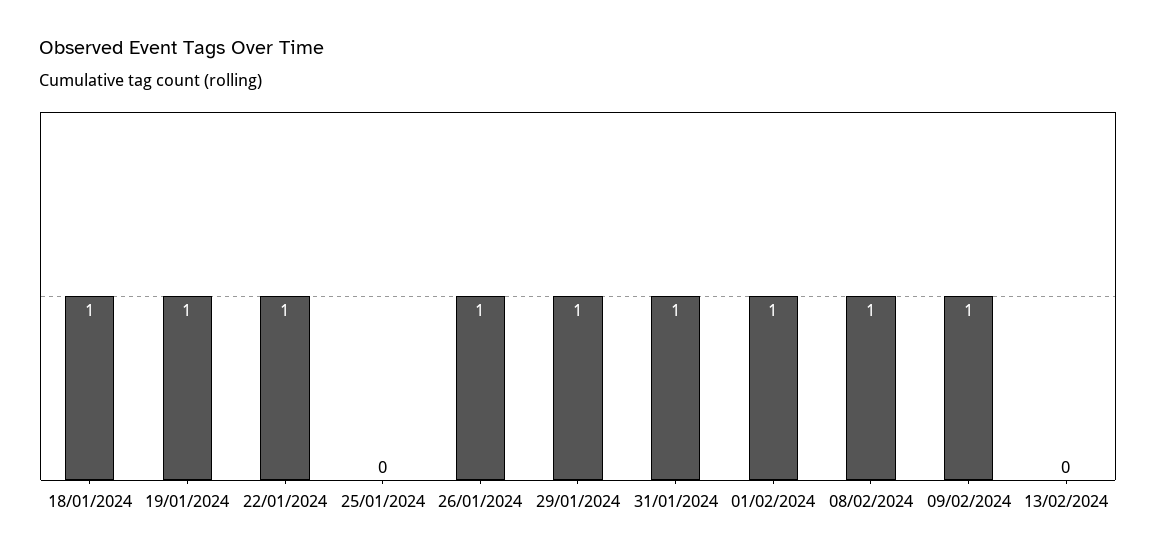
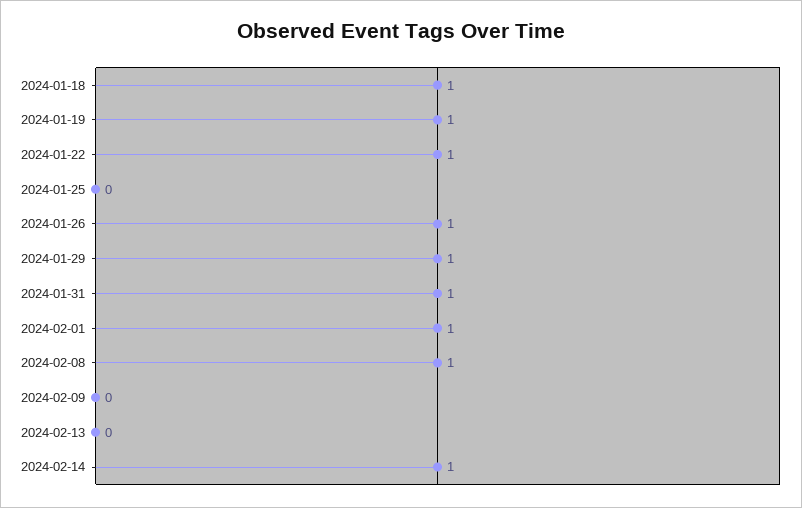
09/02/2024: 1 -> 0
2024-02-14: none -> 1

